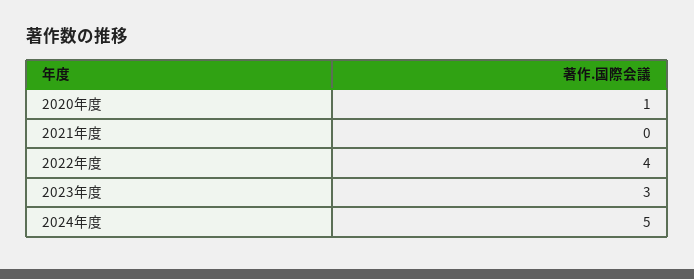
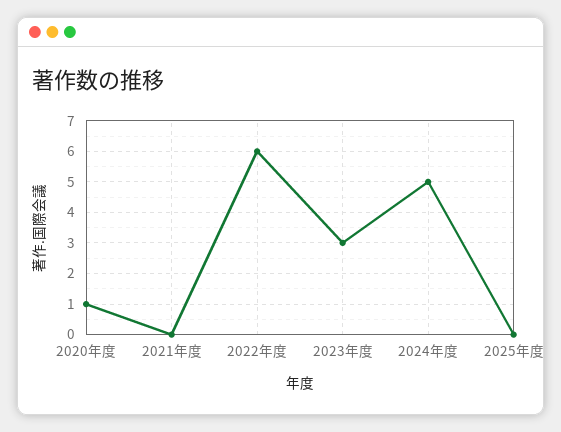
2022年度: 4 -> 6
2025年度: none -> 0

